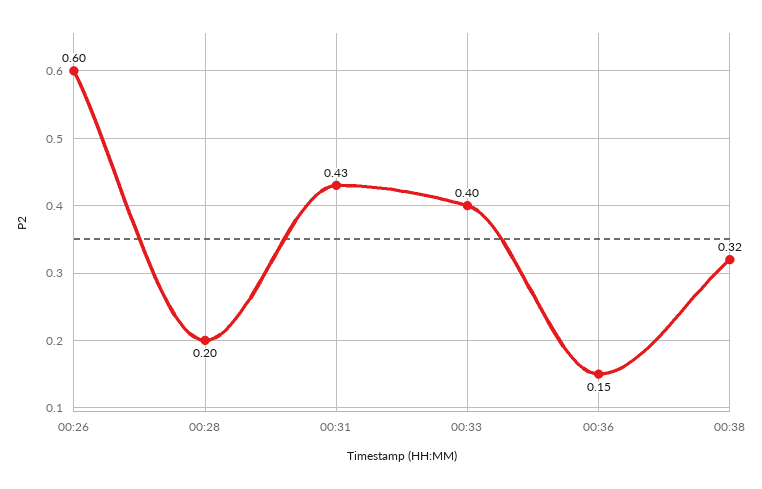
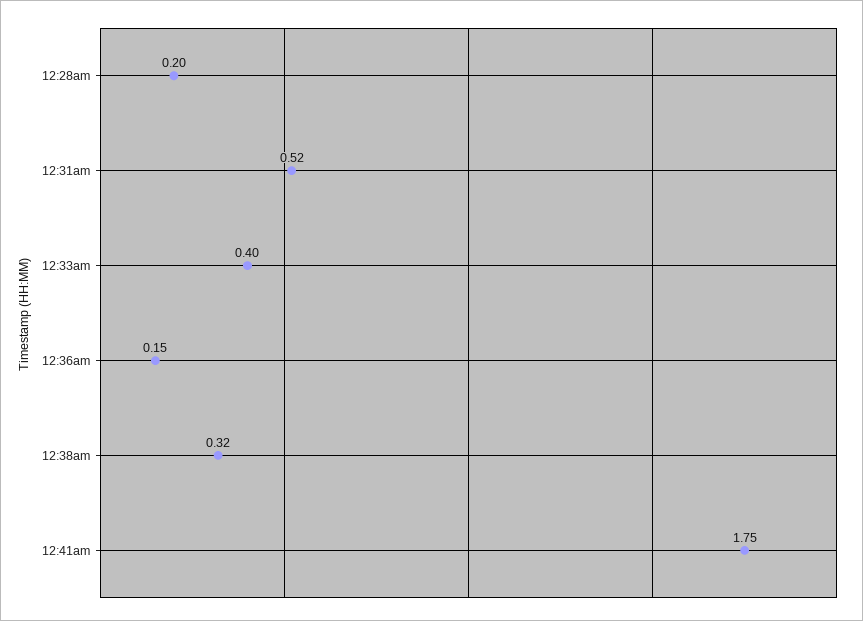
00:26: 0.6 -> none
00:31: 0.43 -> 0.52
12:41am: none -> 1.75

